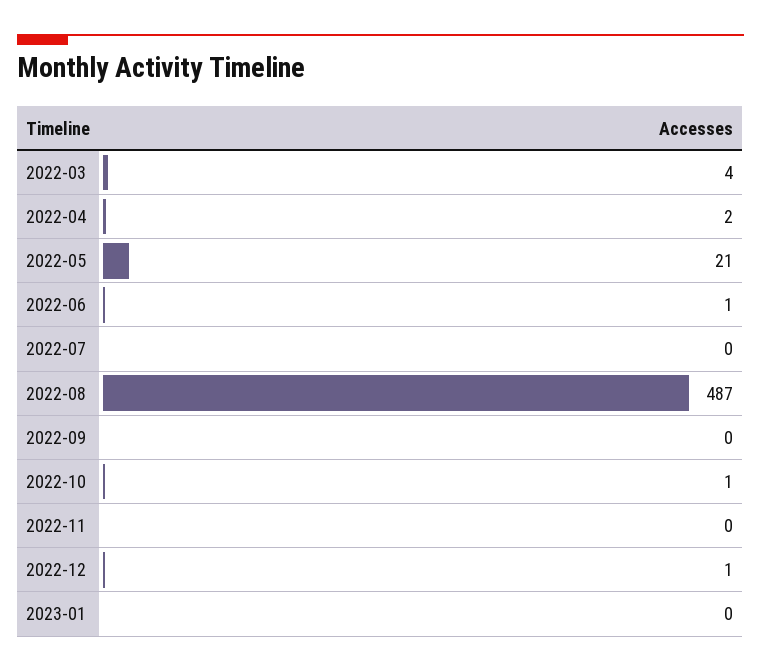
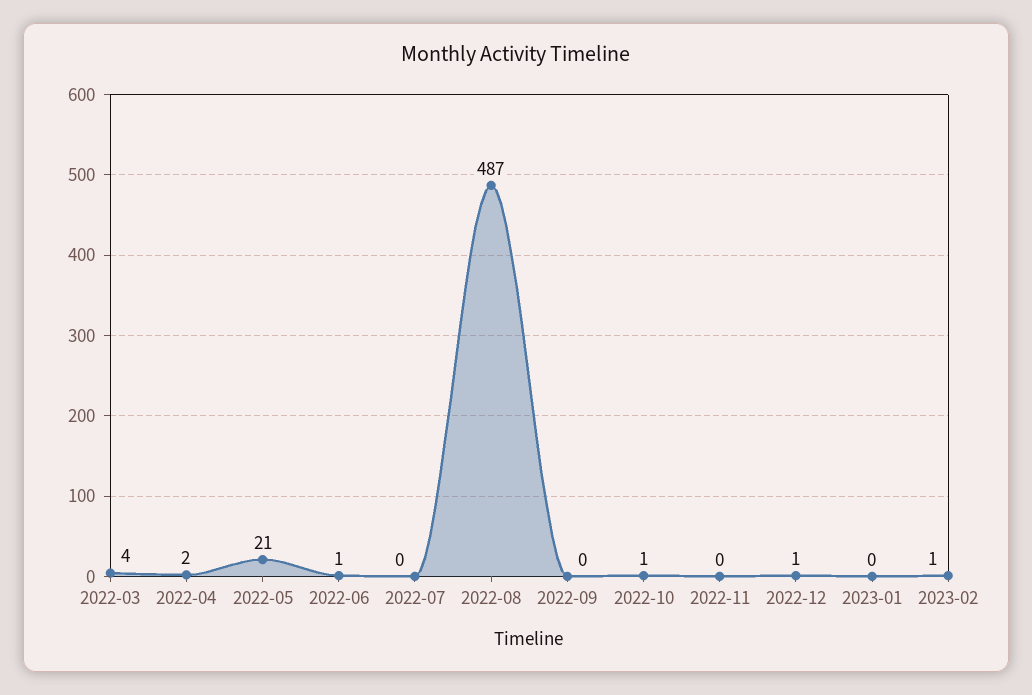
2023-02: none -> 1

